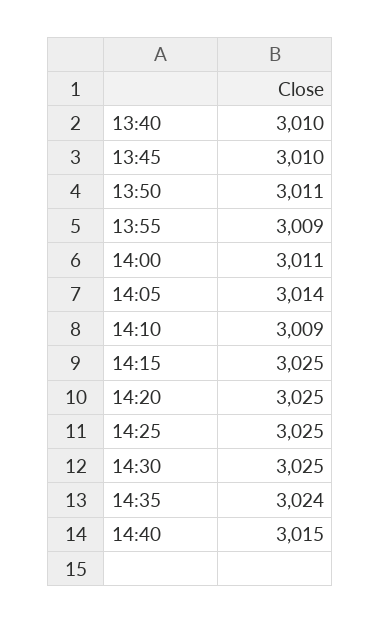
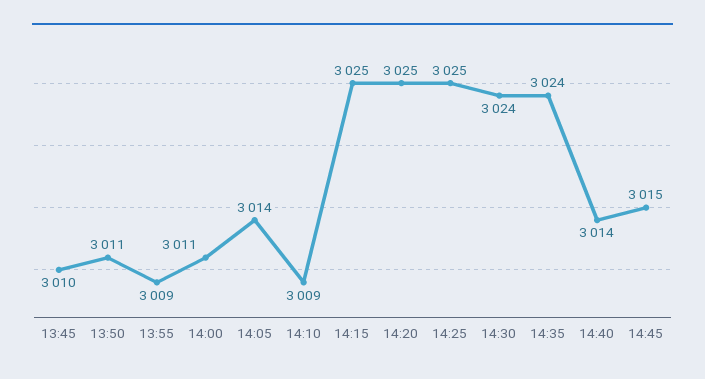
13:40: 3010 -> none
14:30: 3025 -> 3024
14:40: 3015 -> 3014
14:45: none -> 3015

